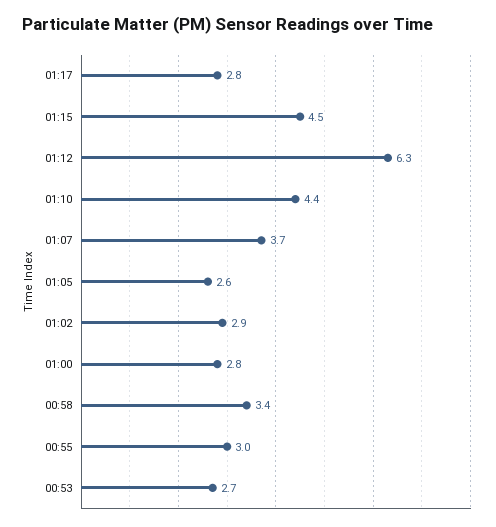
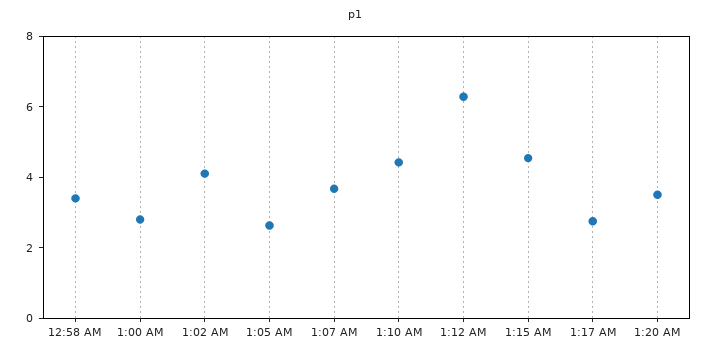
01:02: 2.9 -> 4
00:55: 3 -> none
00:53: 2.7 -> none
1:20 AM: none -> 3.5

